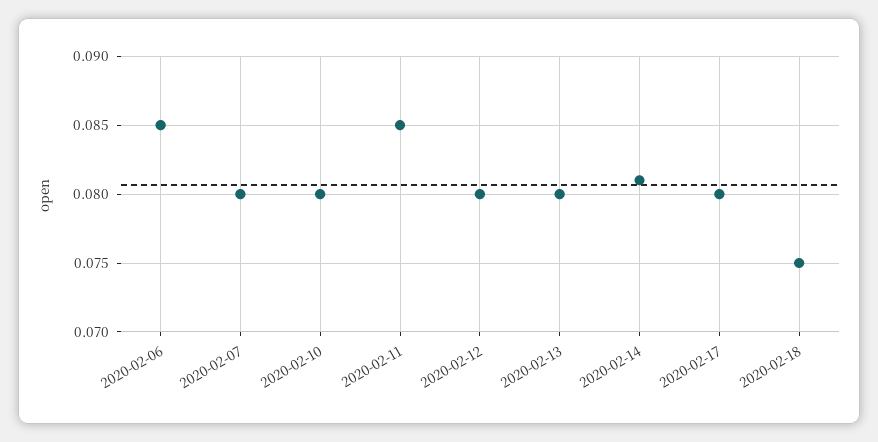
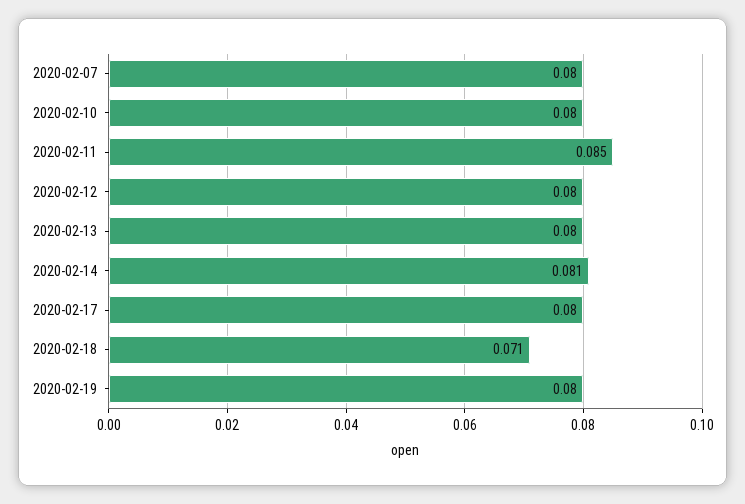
2020-02-06: 0.085 -> none
2020-02-18: 0.075 -> 0.071
2020-02-19: none -> 0.08

